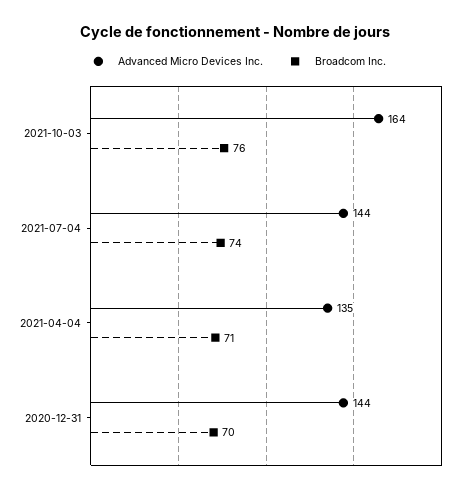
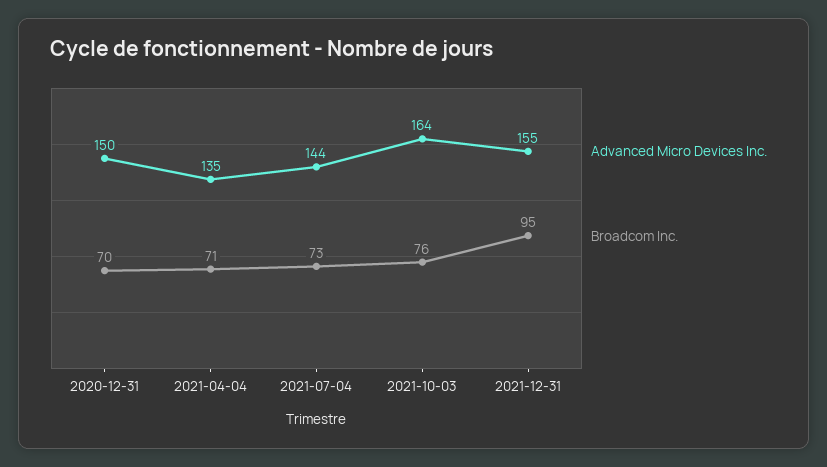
Broadcom Inc., 2021-07-04: 74 -> 73
Advanced Micro Devices Inc., 2020-12-31: 144 -> 150
Advanced Micro Devices Inc., 2021-12-31: none -> 155
Broadcom Inc., 2021-12-31: none -> 95

